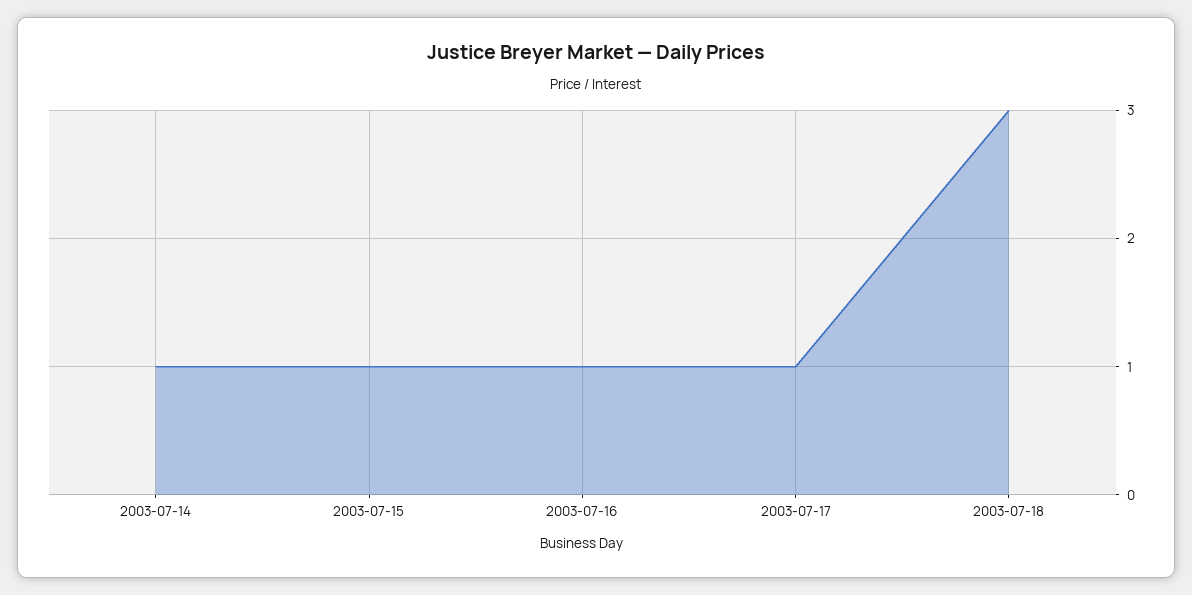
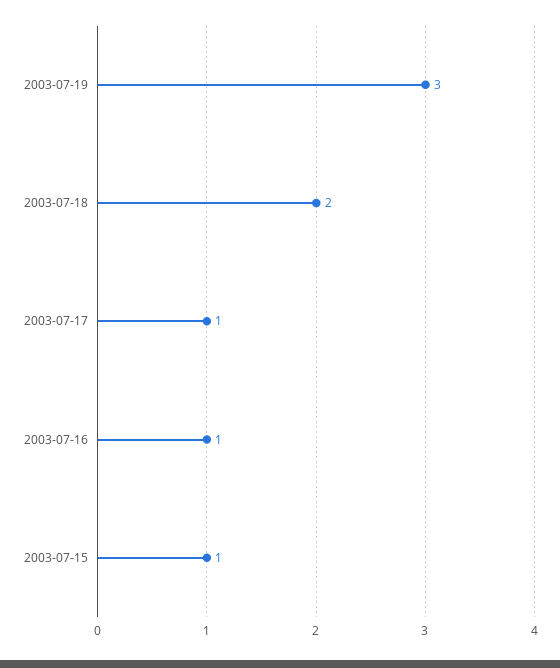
2003-07-14: 1 -> none
2003-07-18: 3 -> 2
2003-07-19: none -> 3

